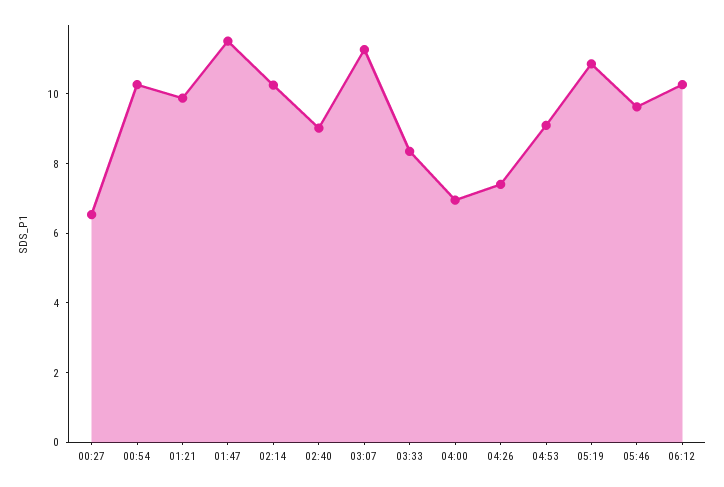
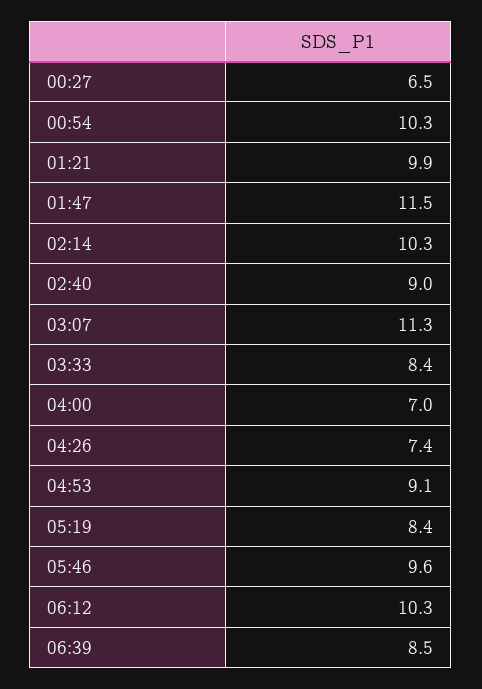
05:19: 11 -> 8.4
06:39: none -> 8.5

